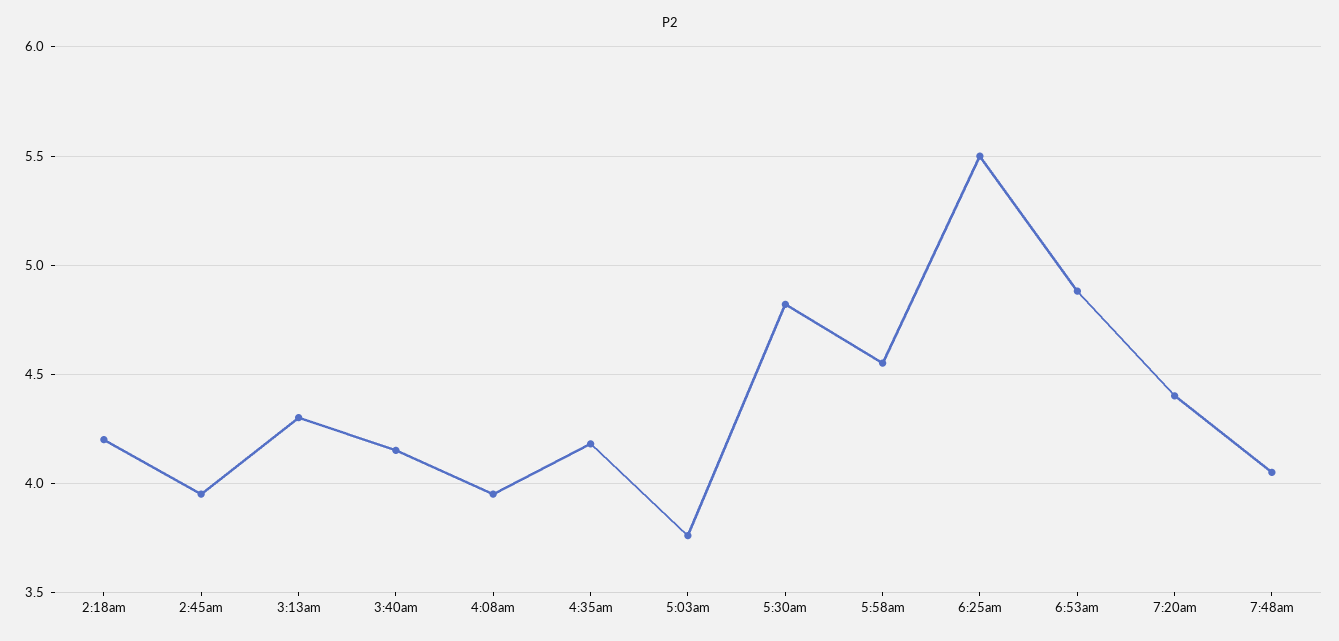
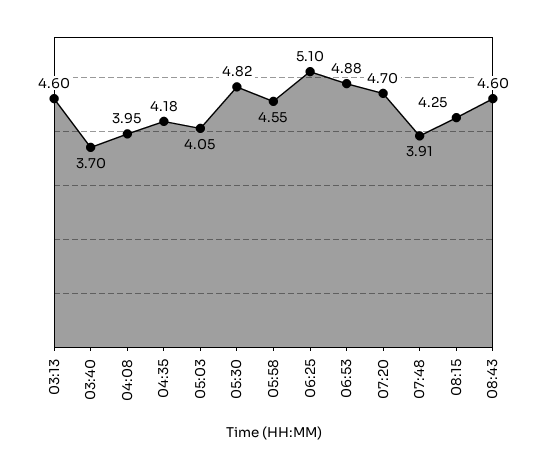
2:18am: 4.2 -> none
2:45am: 3.95 -> none
3:13am: 4.3 -> 4.6
3:40am: 4.15 -> 3.7
5:03am: 3.75 -> 4.05
6:25am: 5.5 -> 5.1
7:20am: 4.4 -> 4.7
7:48am: 4.05 -> 3.91
08:15: none -> 4.25
08:43: none -> 4.6

